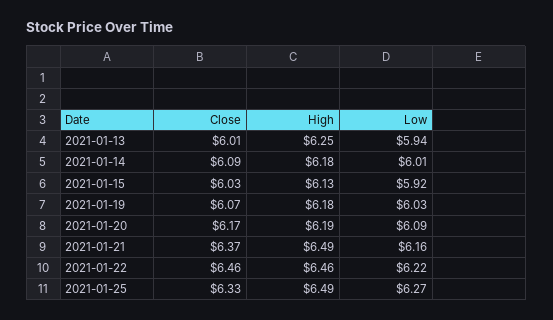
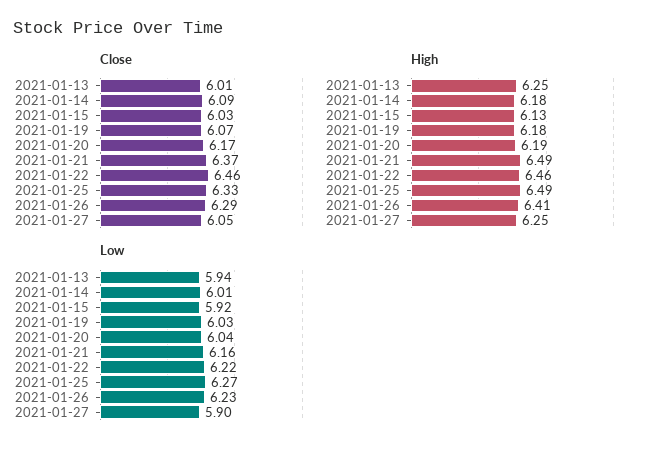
Low, 2021-01-20: 6.09 -> 6.04
Close, 2021-01-26: none -> 6.29
Close, 2021-01-27: none -> 6.05
High, 2021-01-26: none -> 6.41
High, 2021-01-27: none -> 6.25
Low, 2021-01-26: none -> 6.23
Low, 2021-01-27: none -> 5.9

